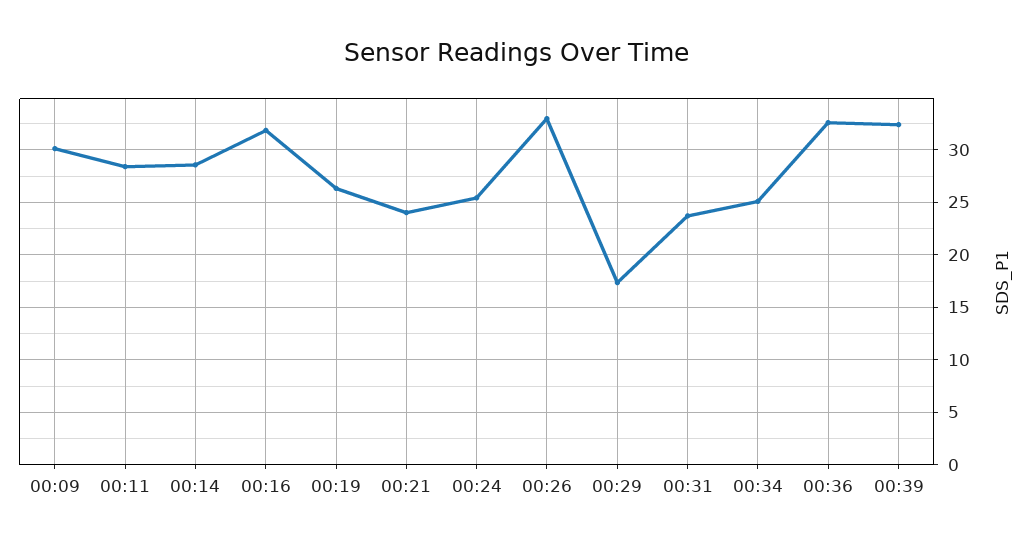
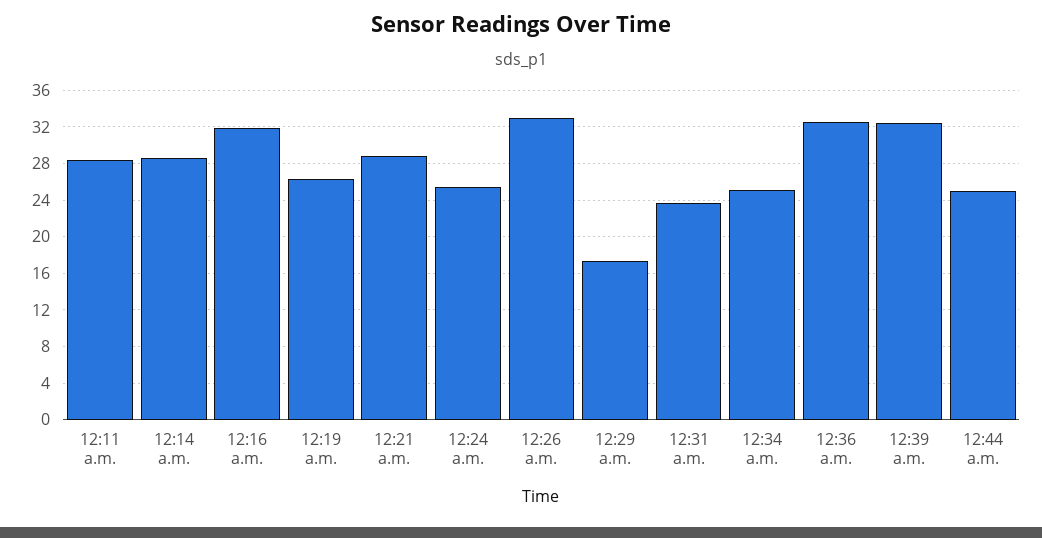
00:09: 30 -> none
00:21: 24 -> 29
12:44 a.m.: none -> 25

